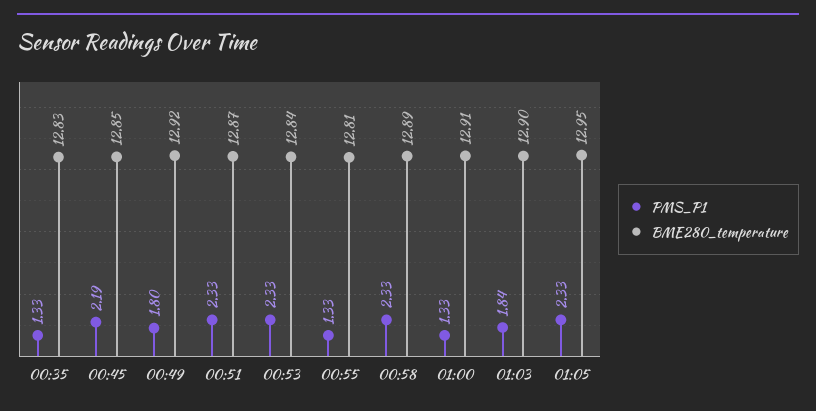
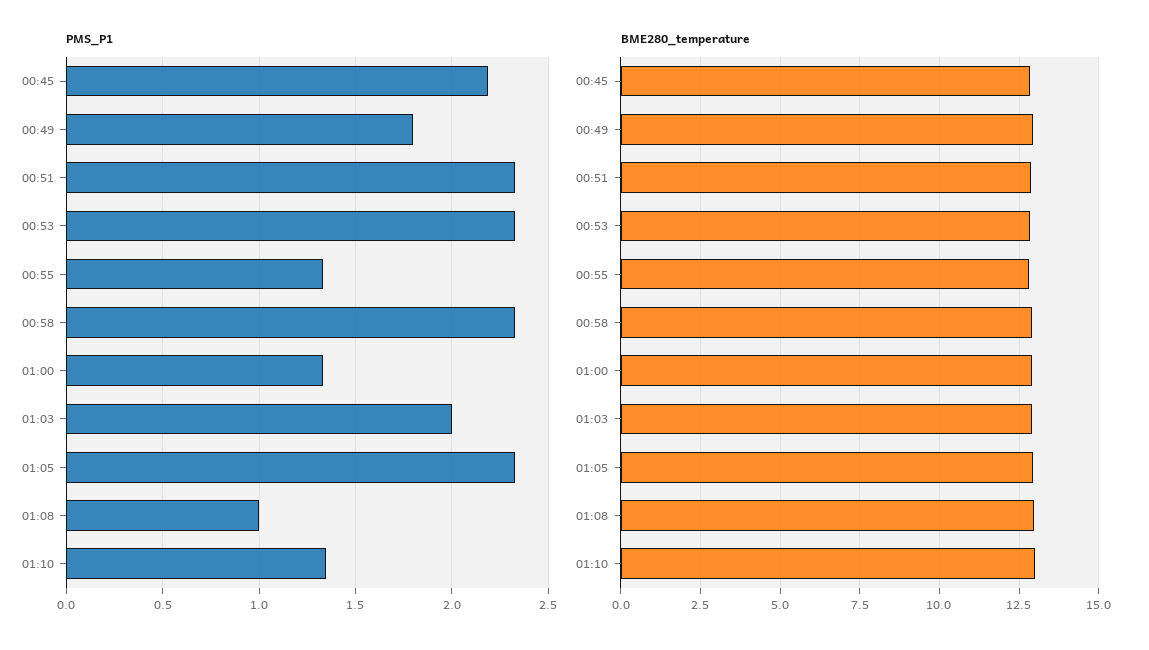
PMS_P1, 00:35: 1.33 -> none
BME280_temperature, 00:35: 12.83 -> none
PMS_P1, 01:03: 1.84 -> 2
PMS_P1, 01:08: none -> 1
PMS_P1, 01:10: none -> 1.35
BME280_temperature, 01:08: none -> 13
BME280_temperature, 01:10: none -> 13

